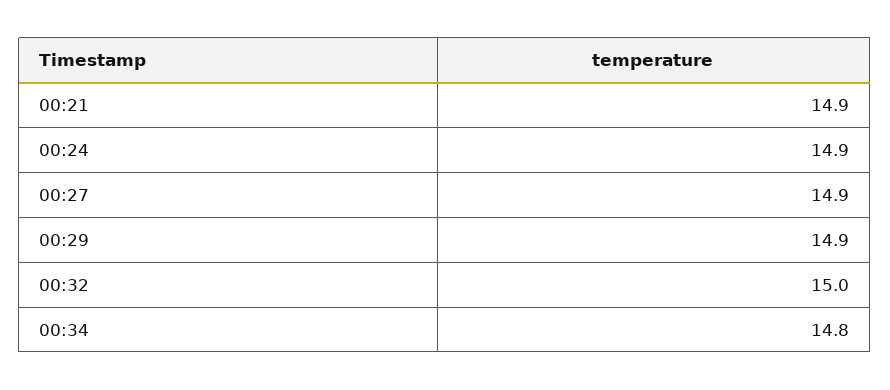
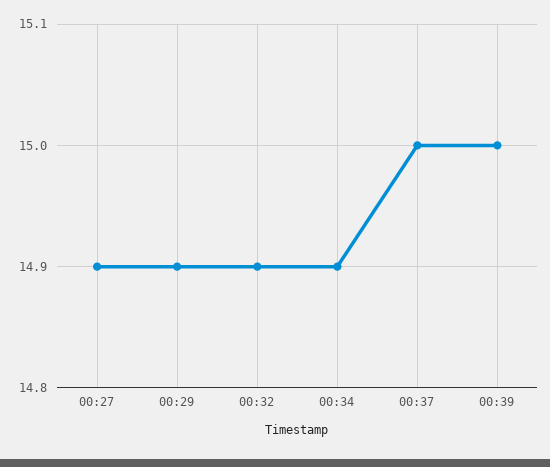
00:21: 14.9 -> none
00:24: 14.9 -> none
00:32: 15 -> 14.9
00:34: 14.8 -> 14.9
00:37: none -> 15
00:39: none -> 15

